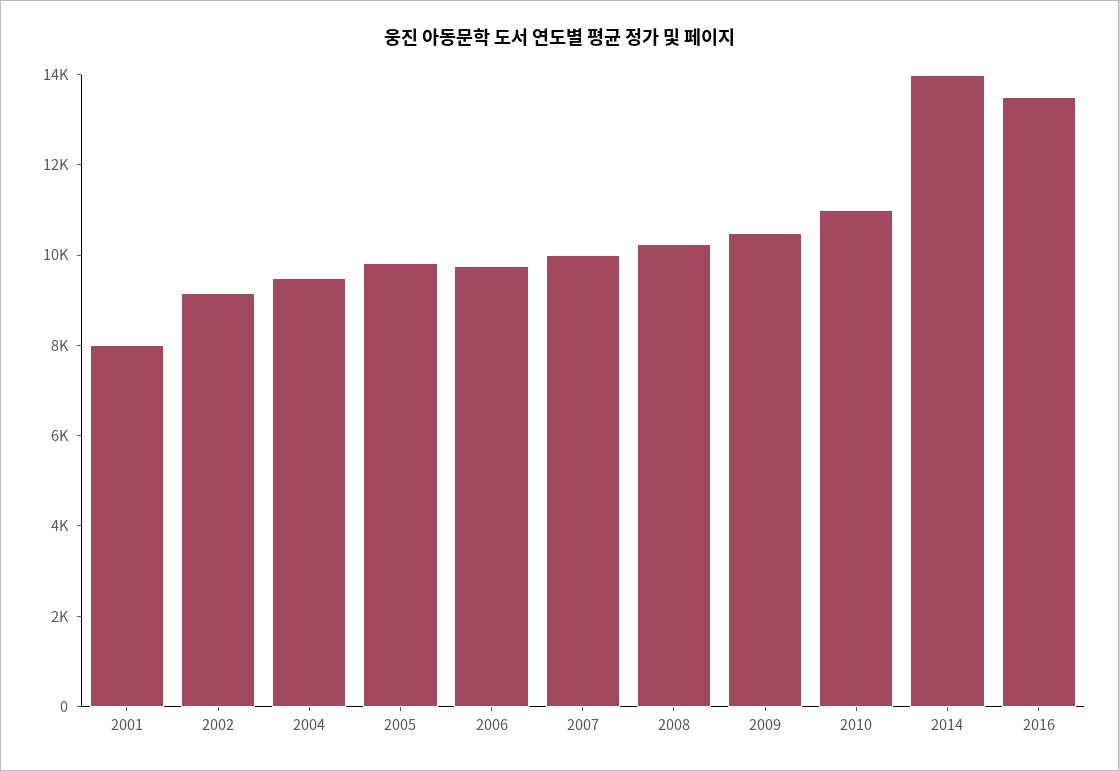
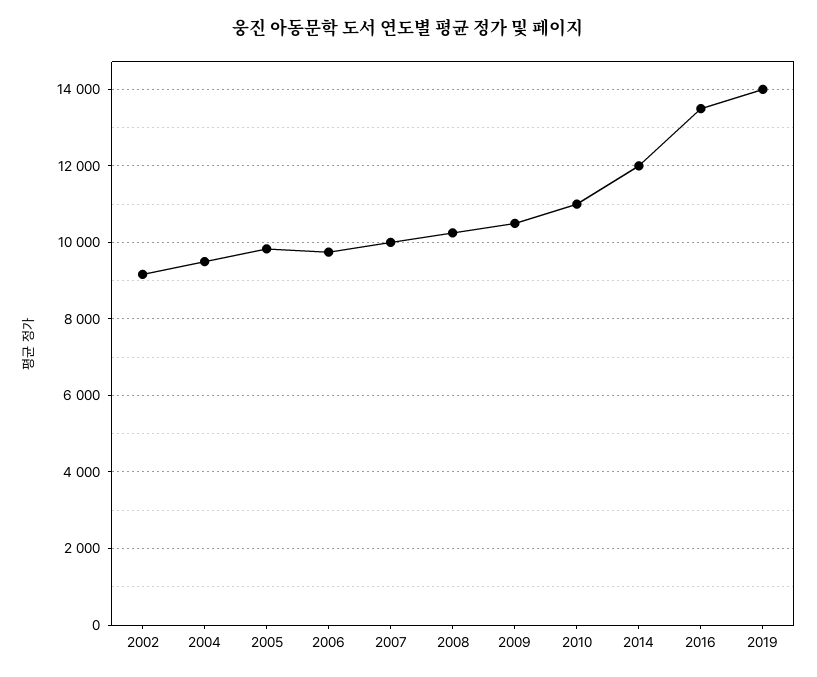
2001: 8000 -> none
2014: 14000 -> 12000
2019: none -> 14000

